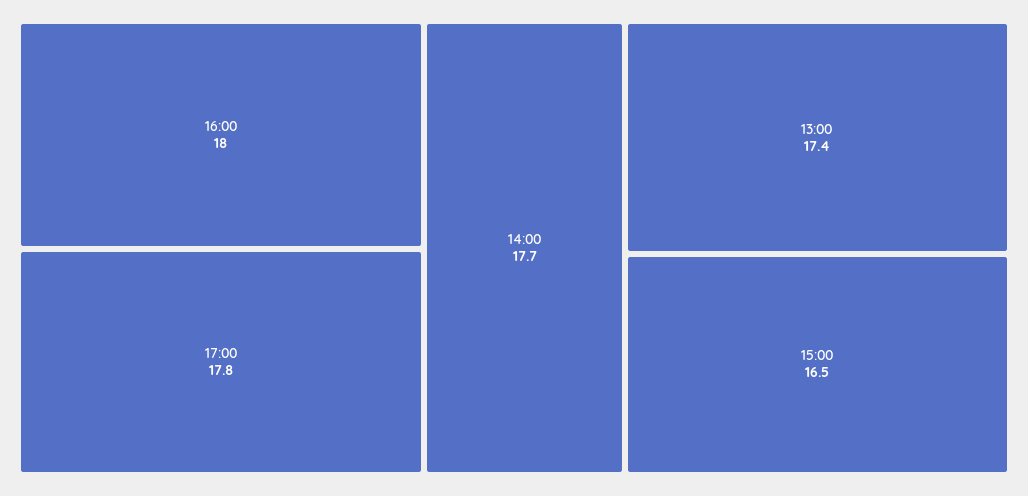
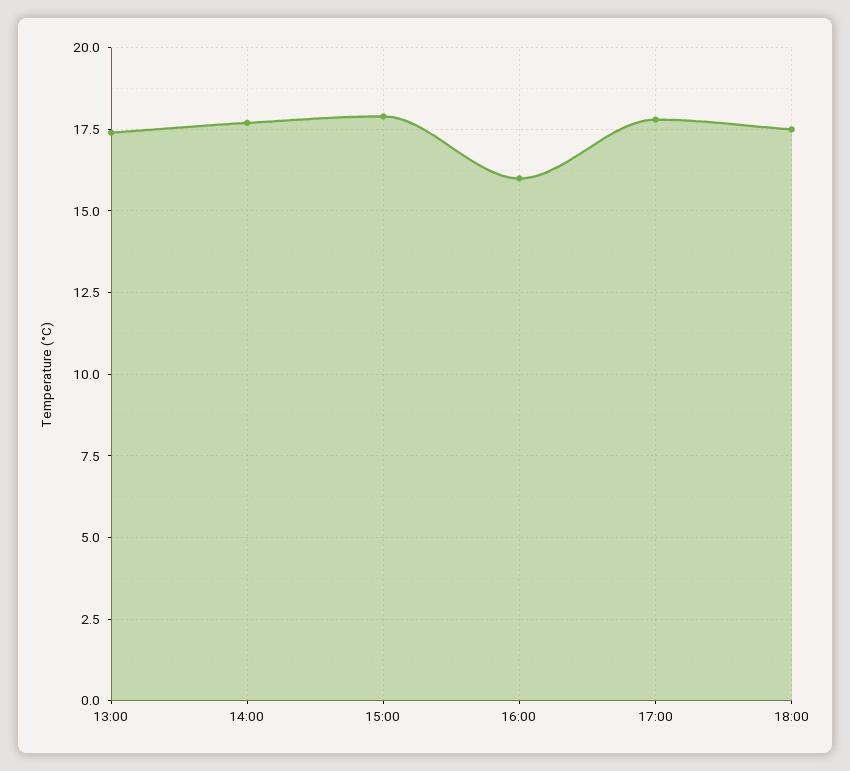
16:00: 18 -> 16
15:00: 16.5 -> 18
18:00: none -> 17.5

